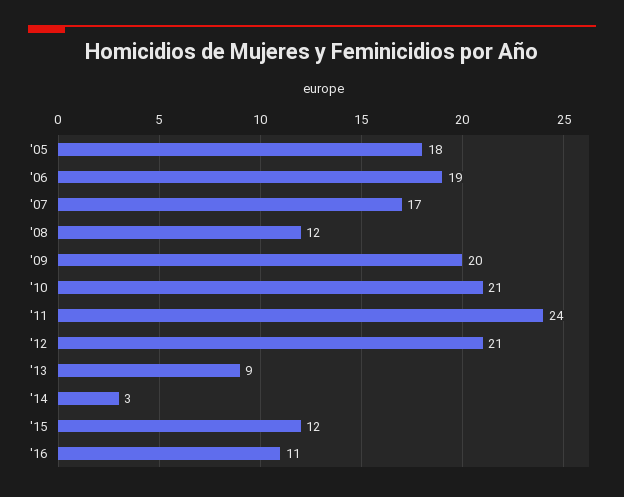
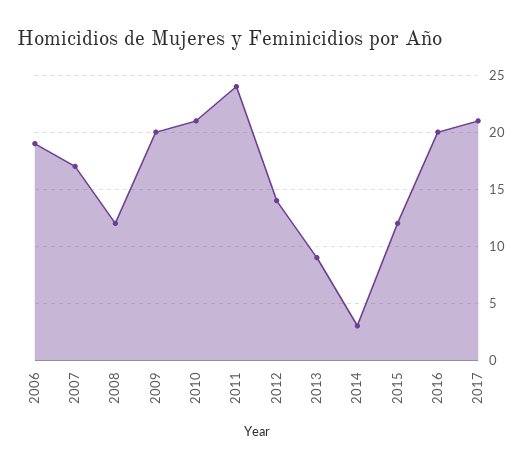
'05: 18 -> none
'12: 21 -> 14
'16: 11 -> 20
2017: none -> 21

